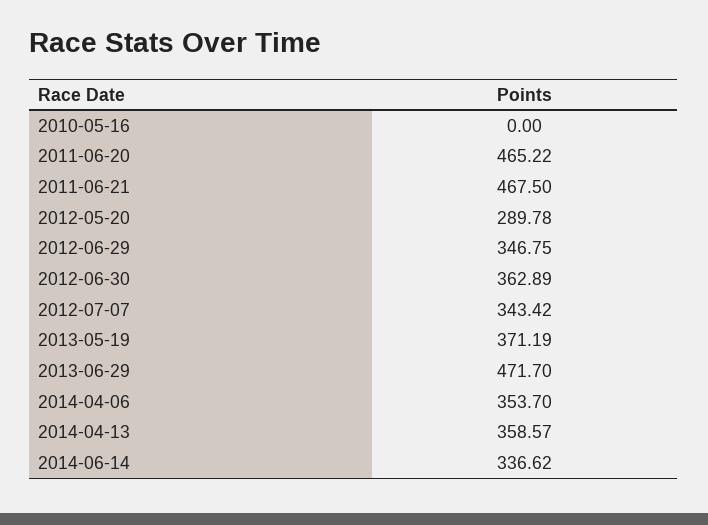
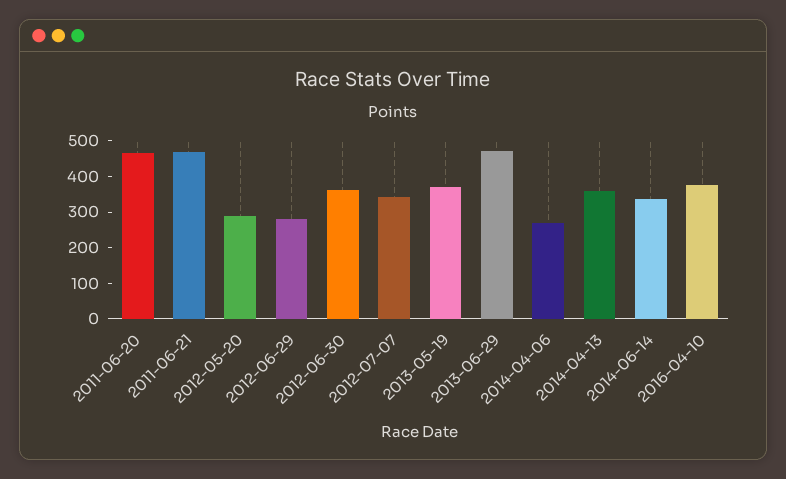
2010-05-16: 0 -> none
2012-06-29: 346.75 -> 275
2014-04-06: 353.7 -> 275
2016-04-10: none -> 375

